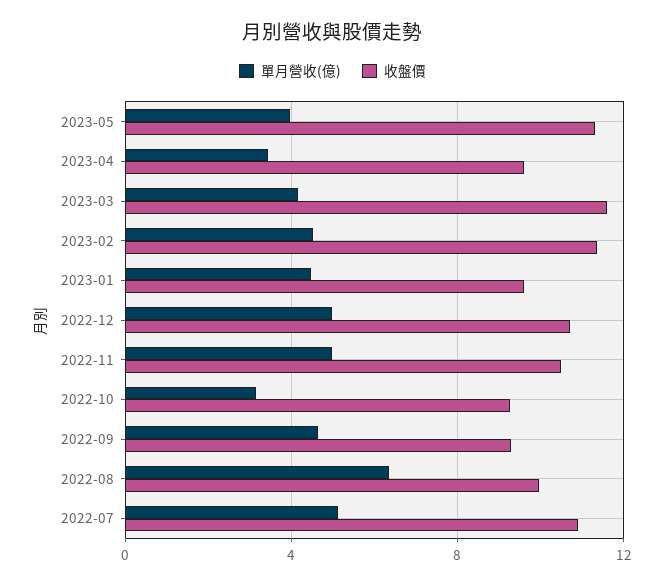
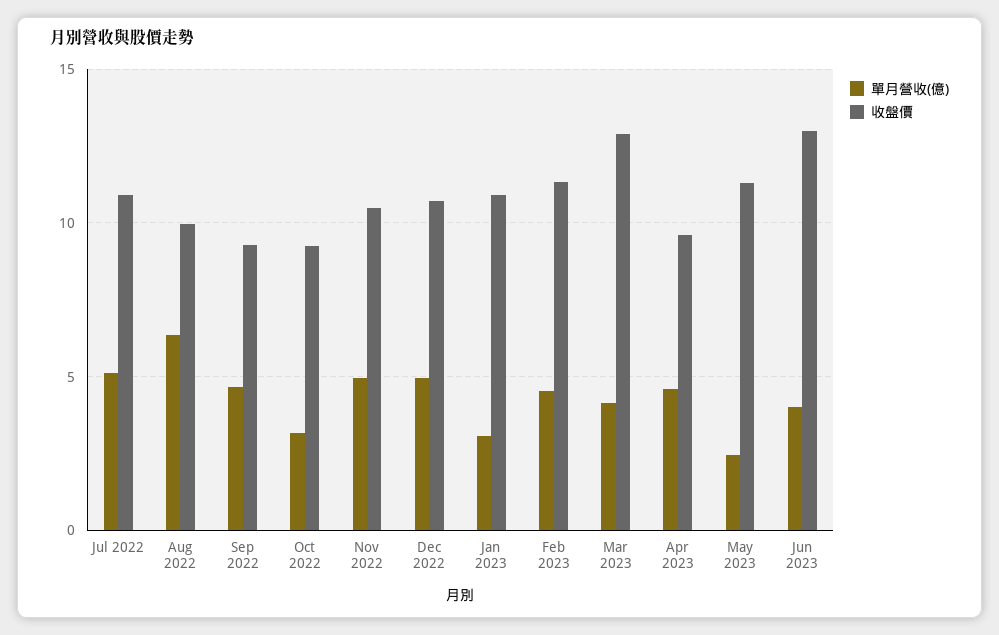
單月營收(億), 2023-05: 4 -> 2.5
單月營收(億), 2023-04: 3.5 -> 4.5
收盤價, 2023-03: 11.5 -> 13
單月營收(億), 2023-01: 4.5 -> 3
收盤價, 2023-01: 9.5 -> 11
單月營收(億), Jun 2023: none -> 4
收盤價, Jun 2023: none -> 13

